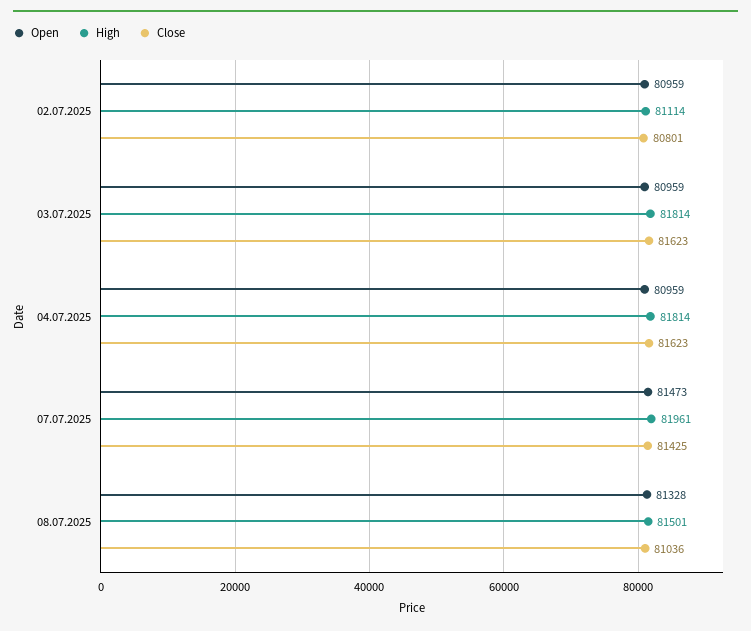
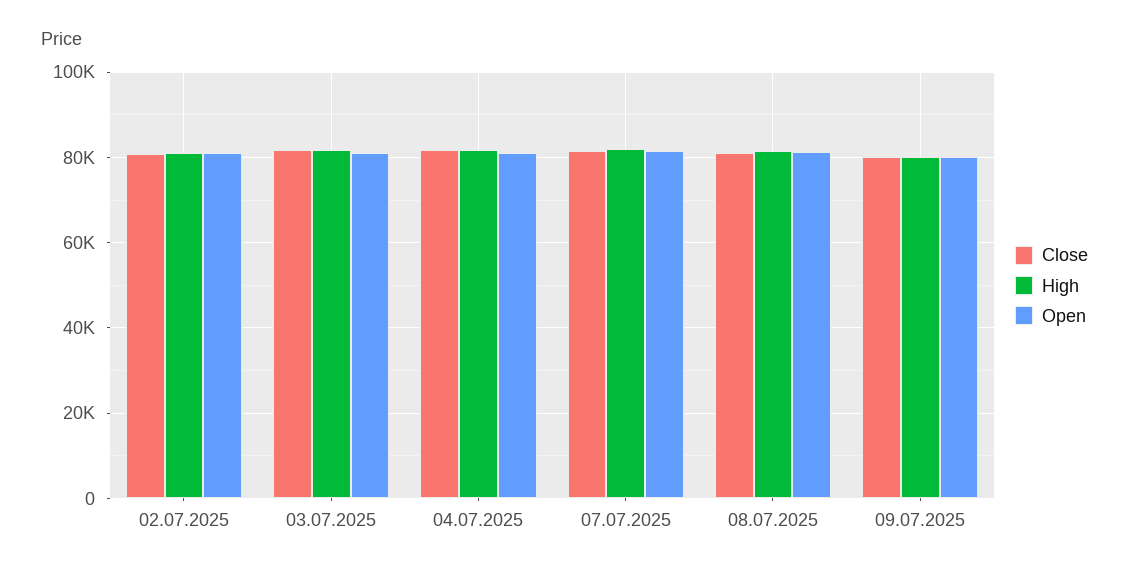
Close, 09.07.2025: none -> 80000
High, 09.07.2025: none -> 80000
Open, 09.07.2025: none -> 80000

